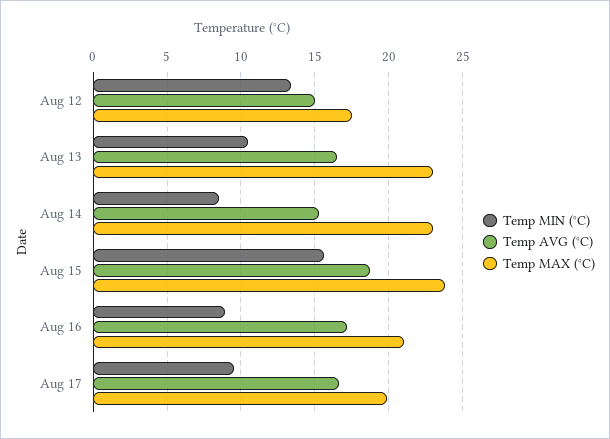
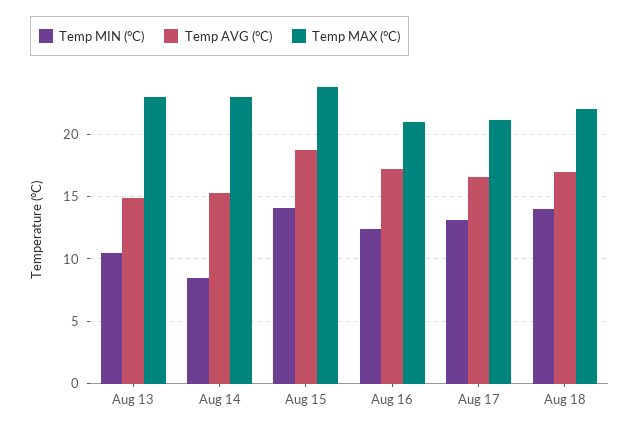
Temp MIN (°C), Aug 12: 13.5 -> none
Temp AVG (°C), Aug 12: 15 -> none
Temp MAX (°C), Aug 12: 17.5 -> none
Temp AVG (°C), Aug 13: 16.5 -> 15
Temp MIN (°C), Aug 15: 15.5 -> 14
Temp MIN (°C), Aug 16: 9 -> 12.5
Temp MIN (°C), Aug 17: 9.5 -> 13
Temp MAX (°C), Aug 17: 20 -> 21
Temp MIN (°C), Aug 18: none -> 14
Temp AVG (°C), Aug 18: none -> 17
Temp MAX (°C), Aug 18: none -> 22

